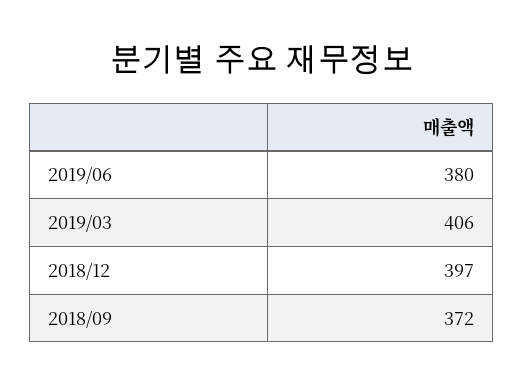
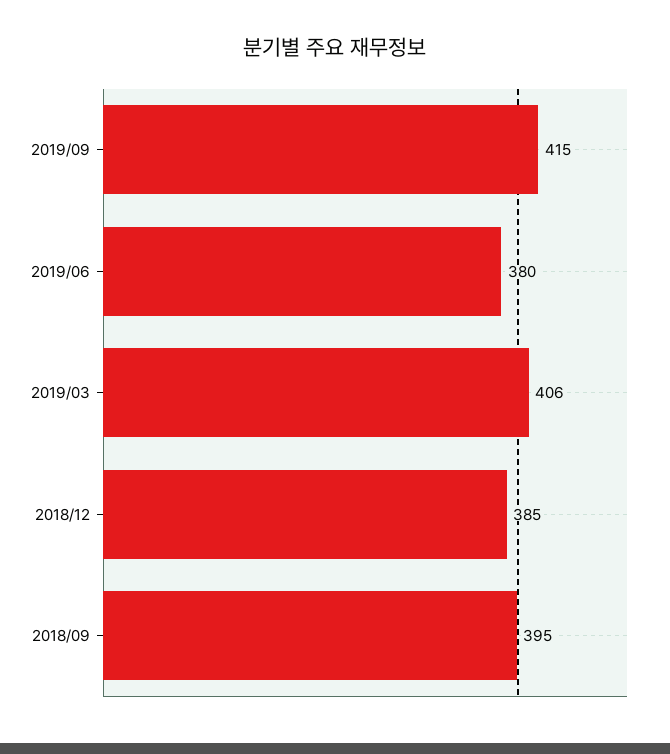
2018/12: 397 -> 385
2018/09: 372 -> 395
2019/09: none -> 415

